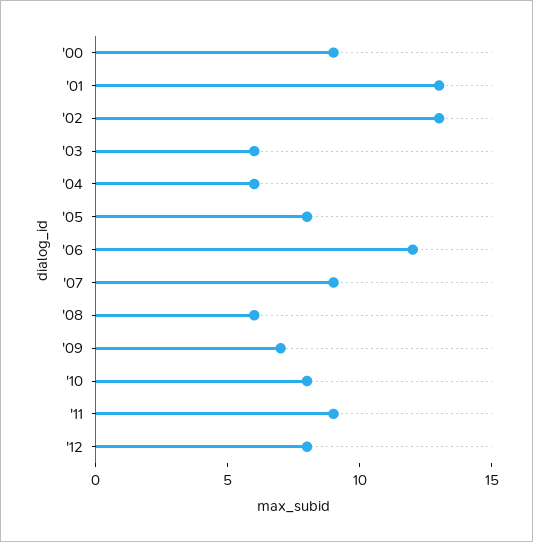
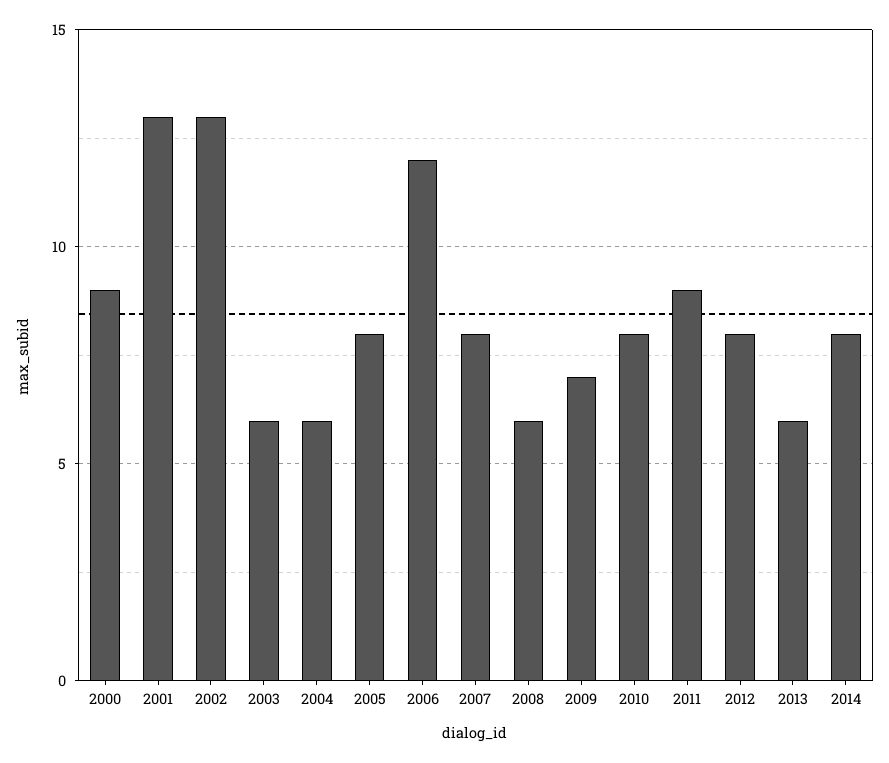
'07: 9 -> 8
2013: none -> 6
2014: none -> 8

